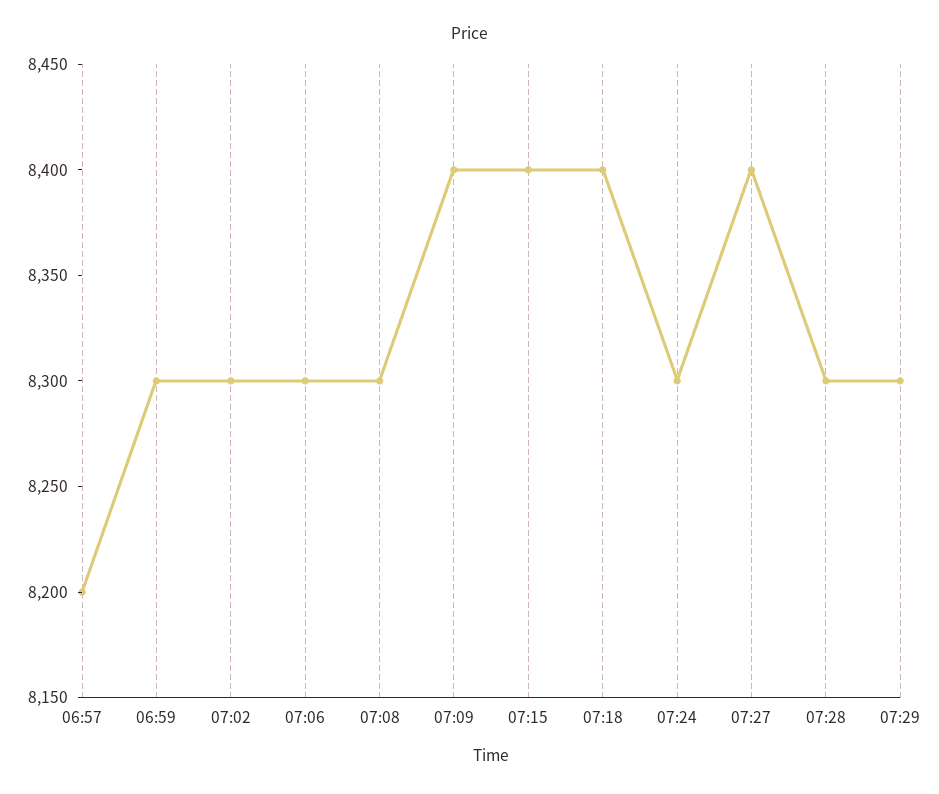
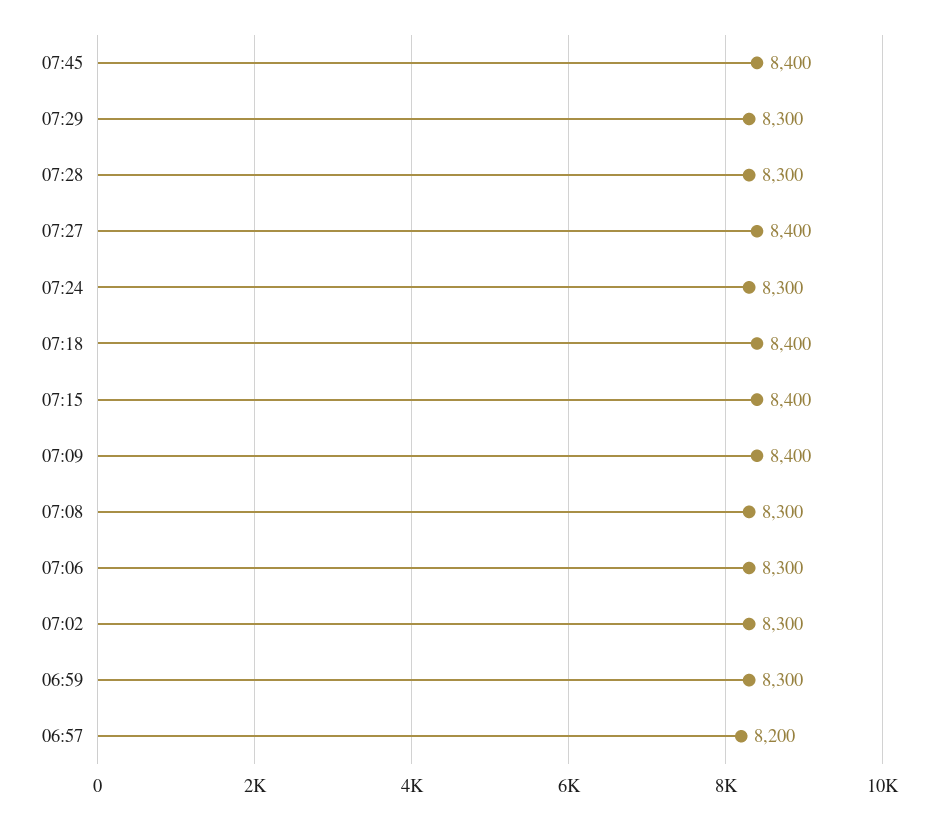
07:45: none -> 8400

